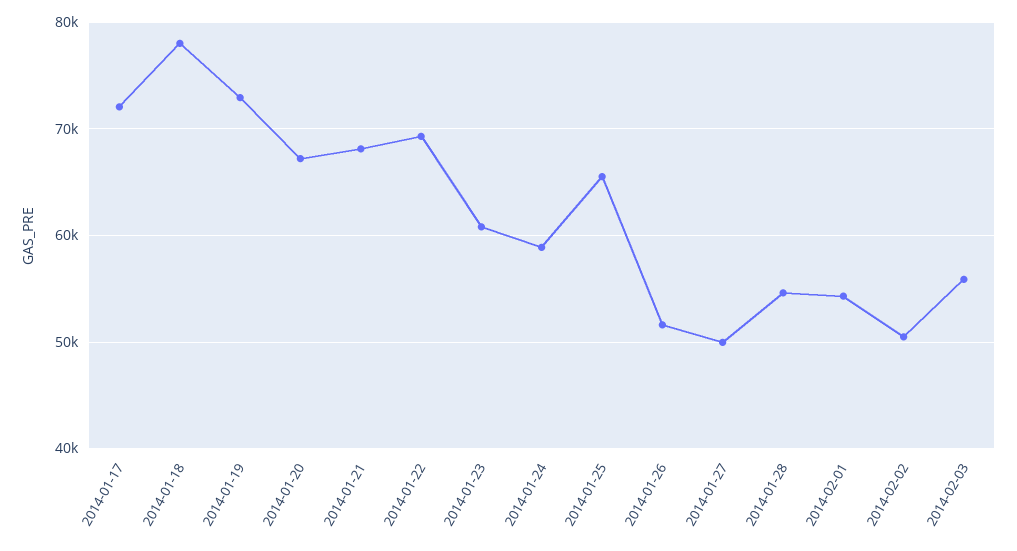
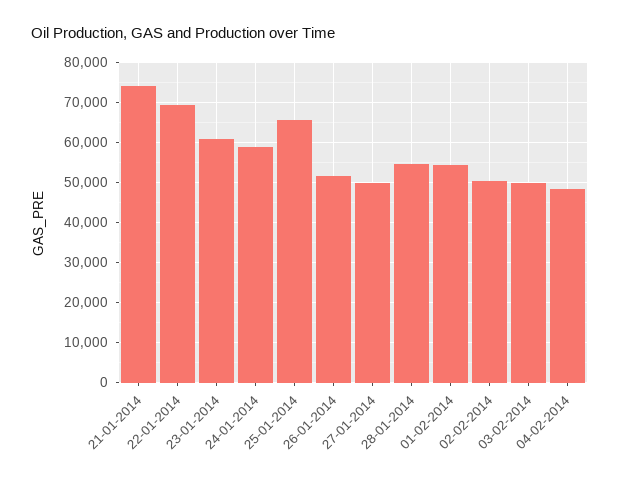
2014-01-17: 72000 -> none
2014-01-18: 78000 -> none
2014-01-19: 73000 -> none
2014-01-20: 67000 -> none
2014-01-21: 68000 -> 74000
2014-02-03: 56000 -> 50000
04-02-2014: none -> 48000

